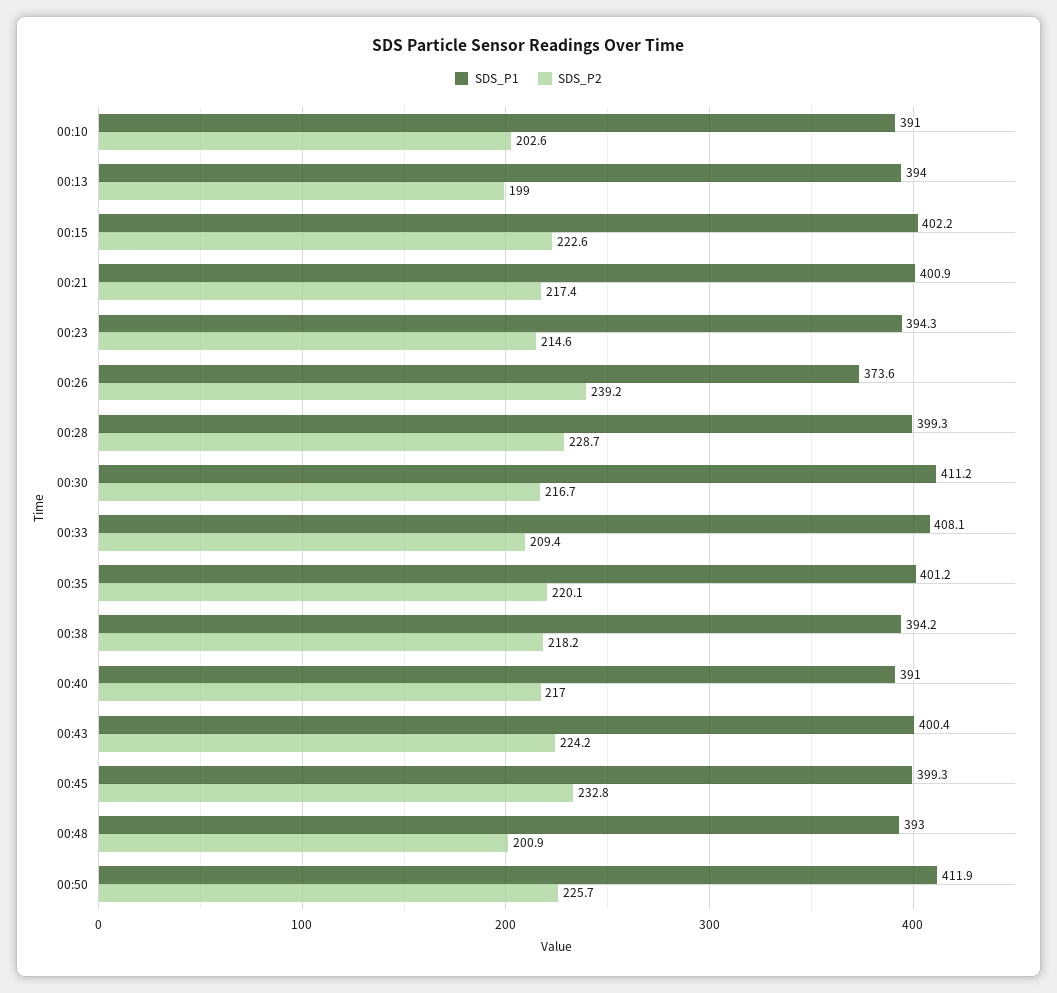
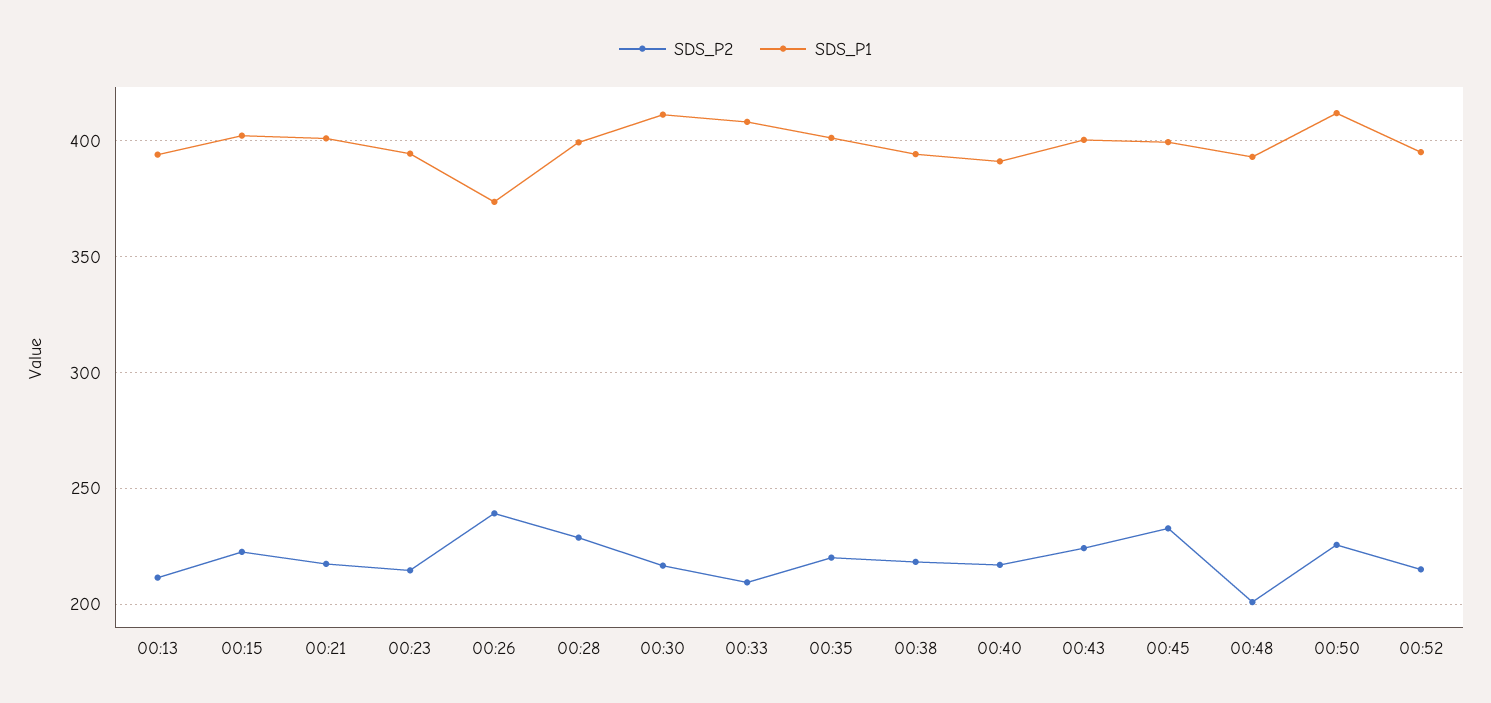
SDS_P1, 00:10: 391 -> none
SDS_P2, 00:10: 202.6 -> none
SDS_P2, 00:13: 199 -> 210
SDS_P2, 00:52: none -> 215
SDS_P1, 00:52: none -> 395

